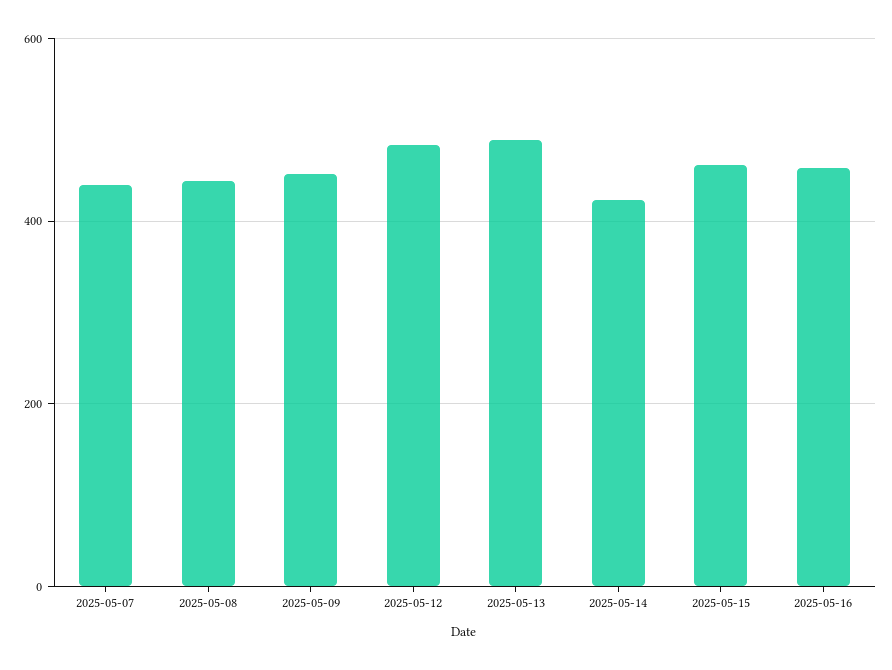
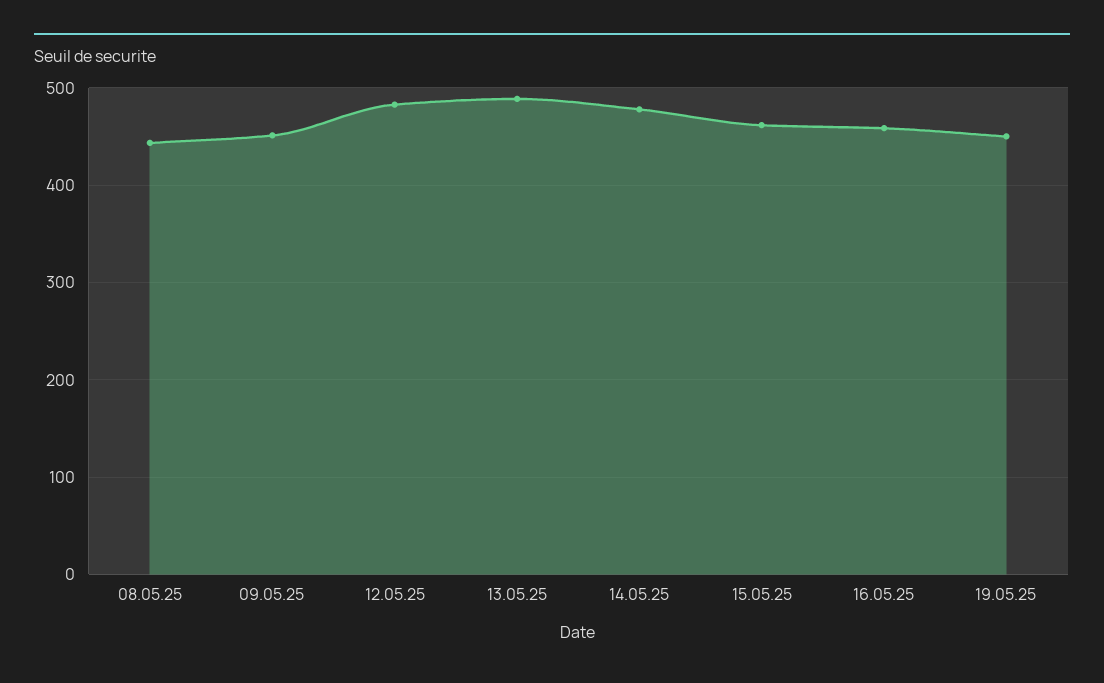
2025-05-07: 440 -> none
2025-05-14: 420 -> 480
19.05.25: none -> 450

